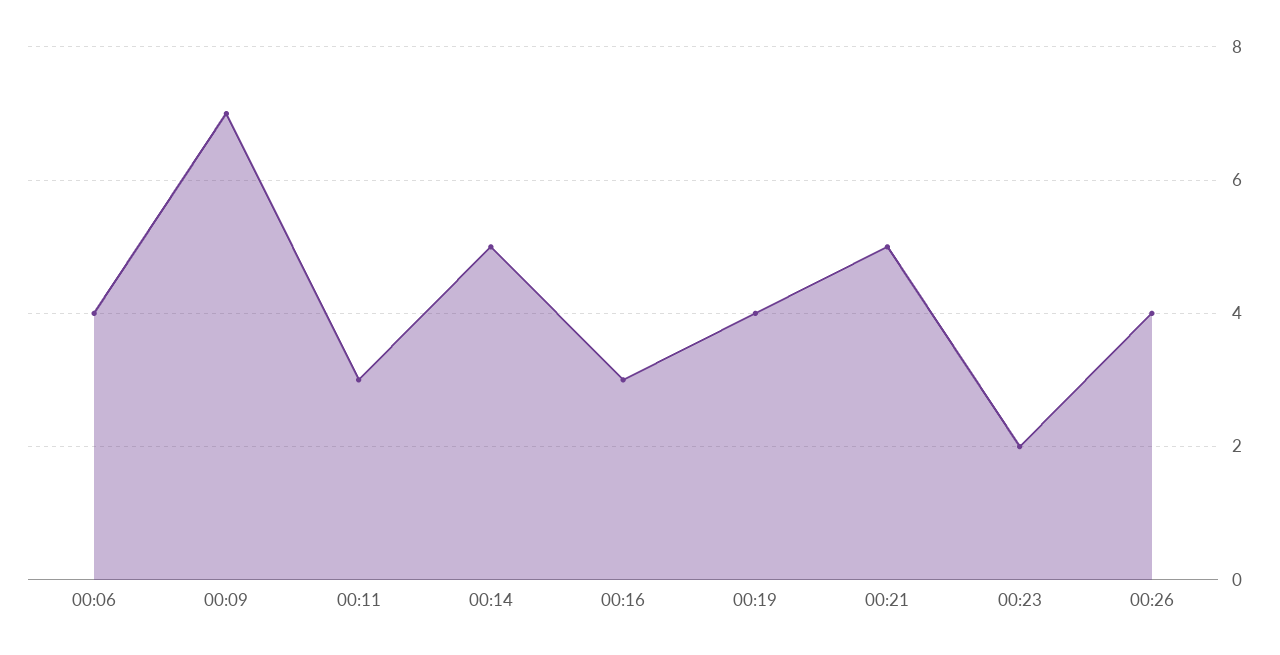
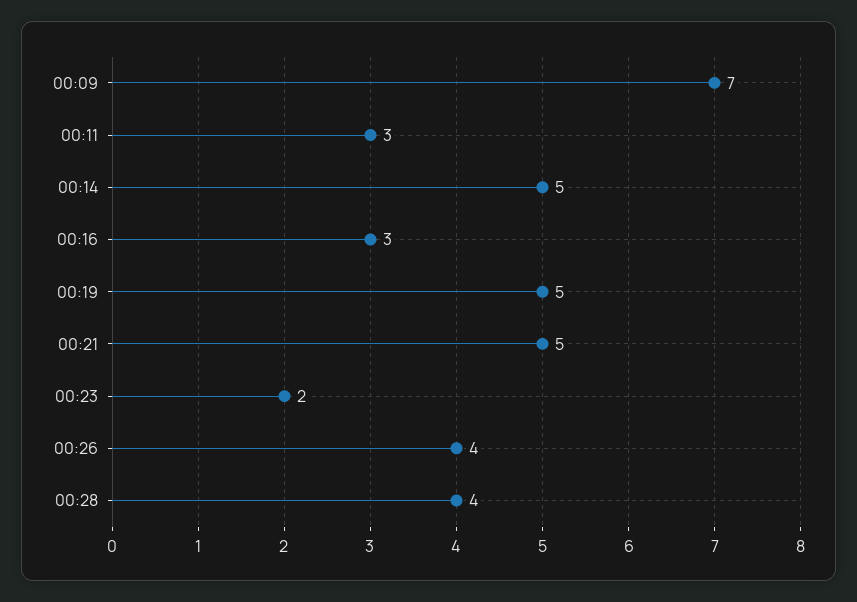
00:06: 4 -> none
00:19: 4 -> 5
00:28: none -> 4

